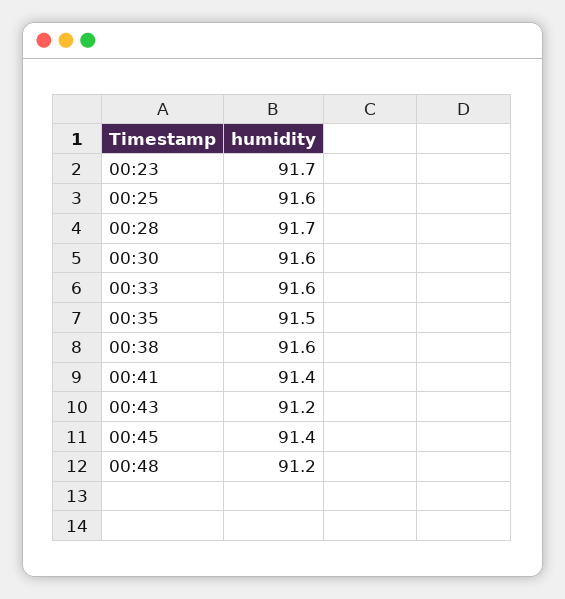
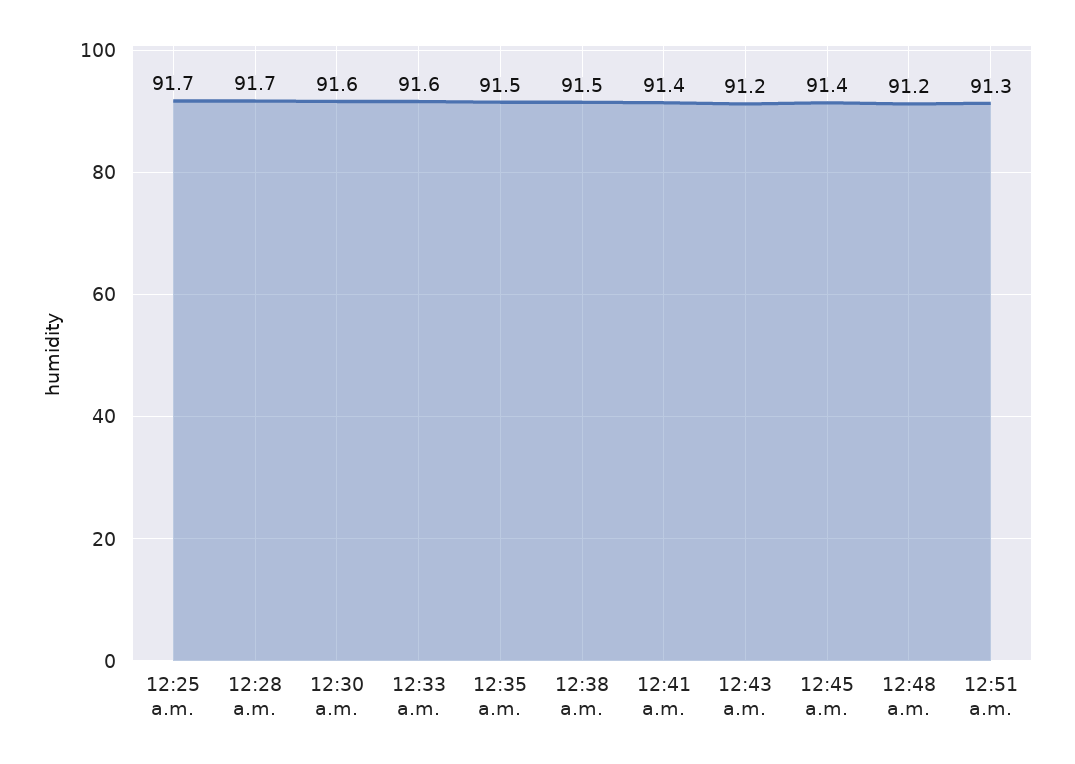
00:23: 91.7 -> none
00:25: 91.6 -> 91.7
00:38: 91.6 -> 91.5
12:51 a.m.: none -> 91.3

